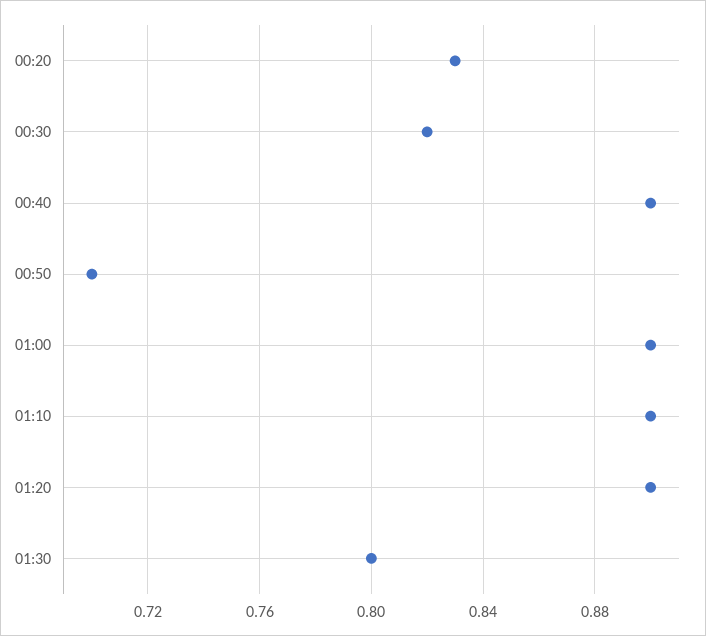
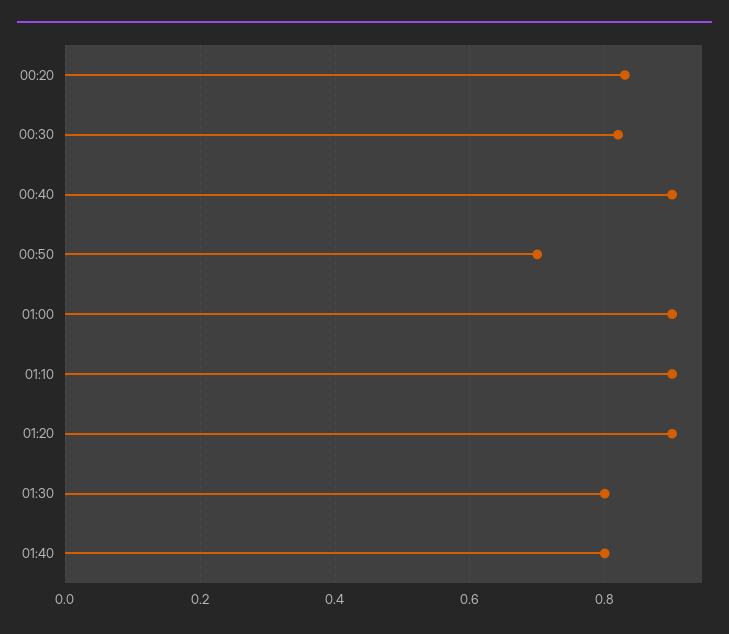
01:40: none -> 0.8

